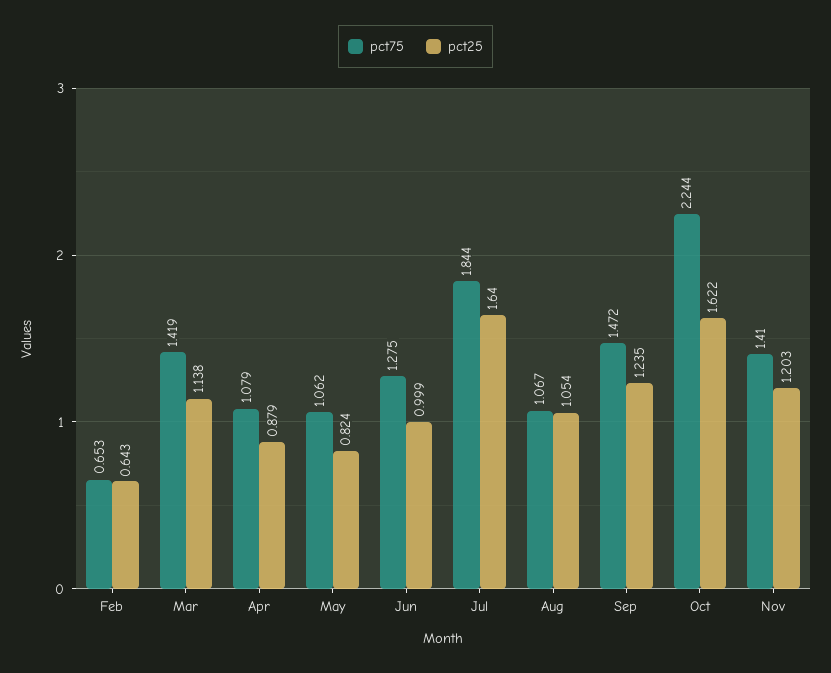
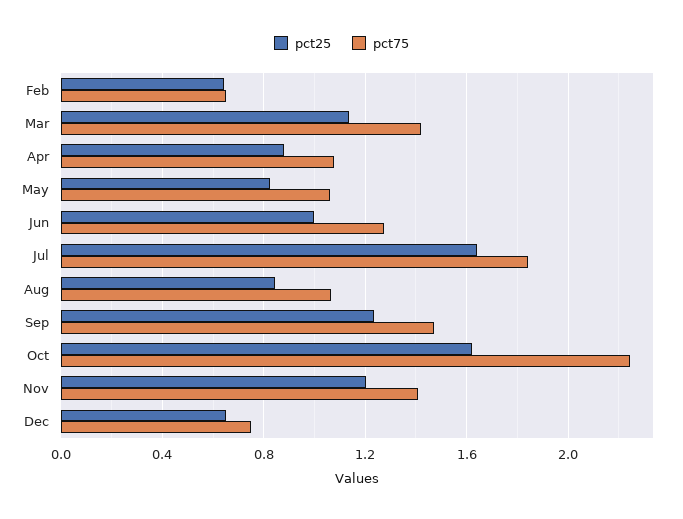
pct25, Aug: 1.054 -> 0.85
pct25, Dec: none -> 0.65
pct75, Dec: none -> 0.75

